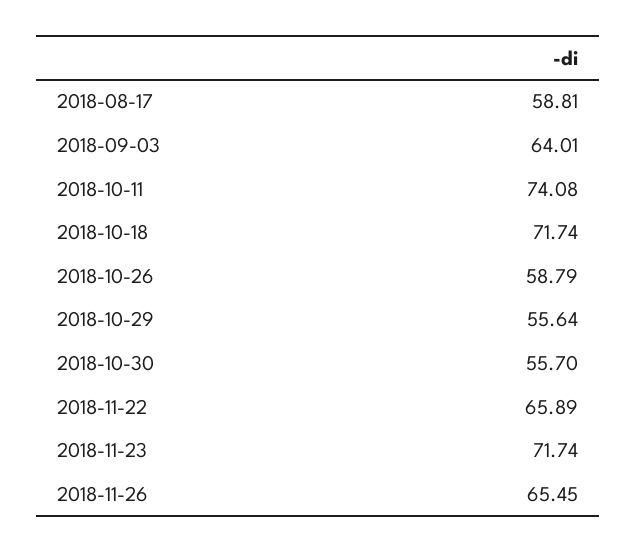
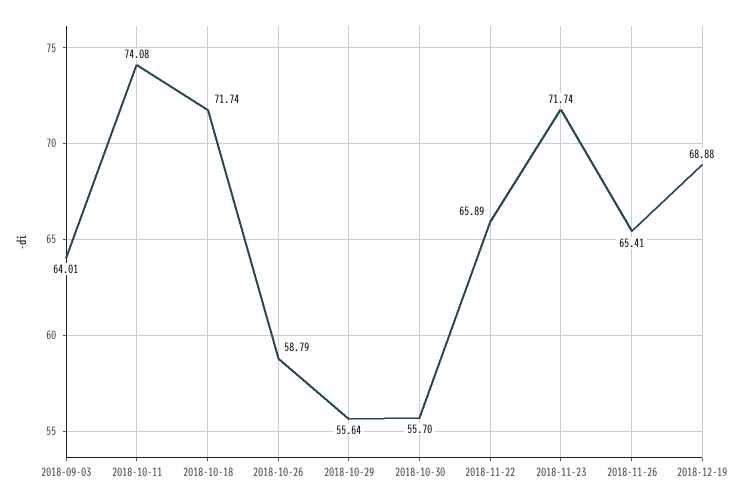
2018-08-17: 58.81 -> none
2018-11-26: 65.45 -> 65.41
2018-12-19: none -> 68.88

